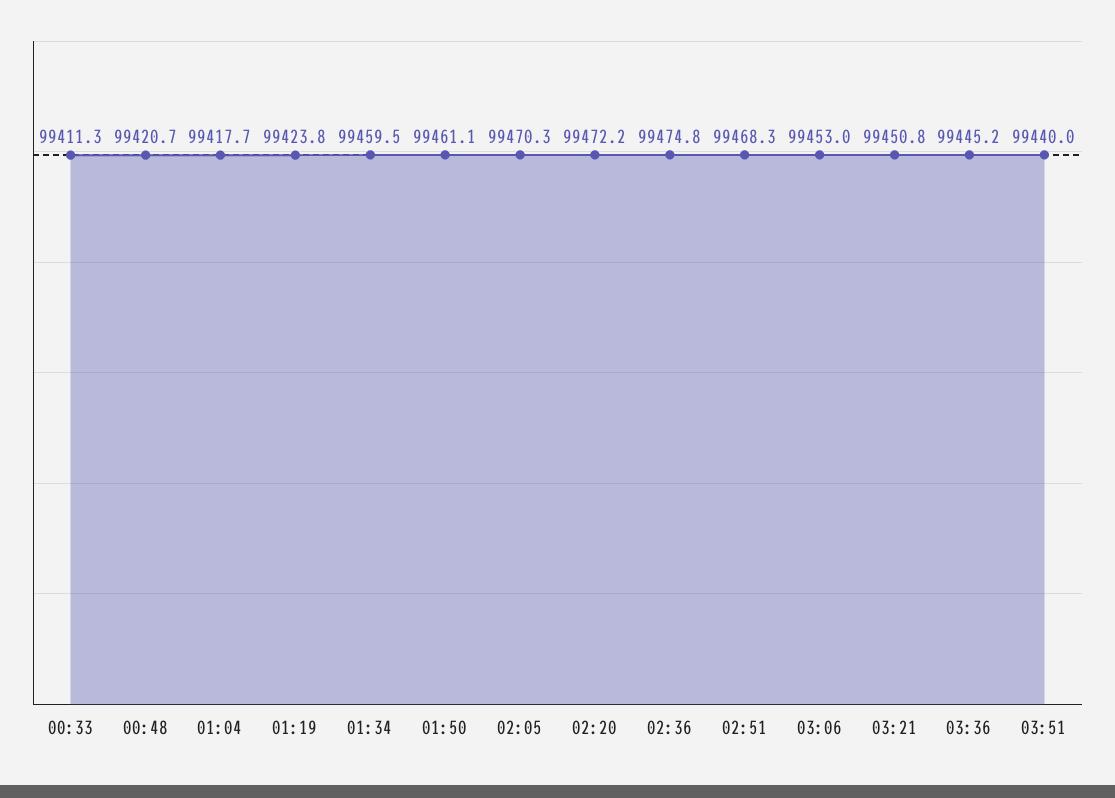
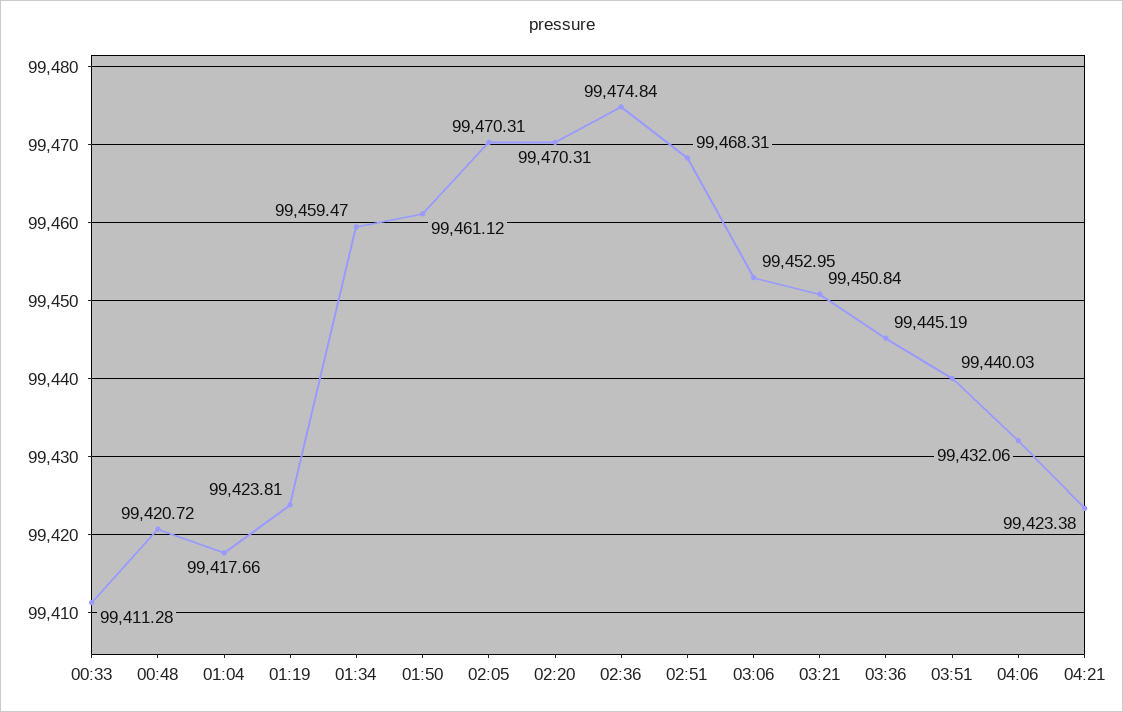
02:20: 99472.2 -> 99470.31
04:06: none -> 99432.06
04:21: none -> 99423.38

